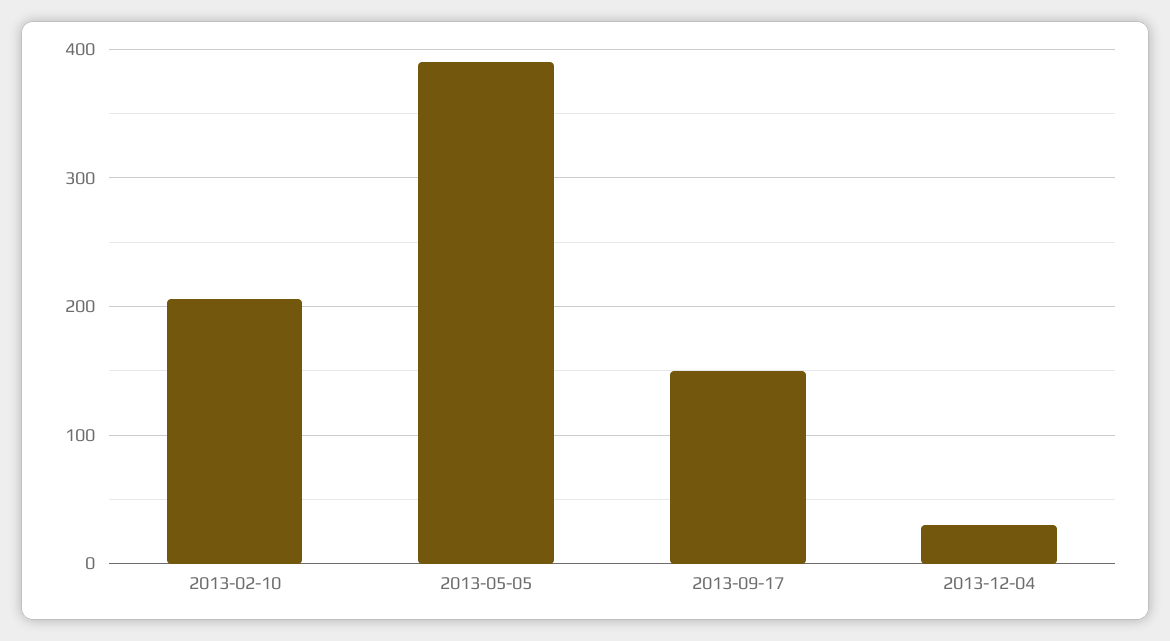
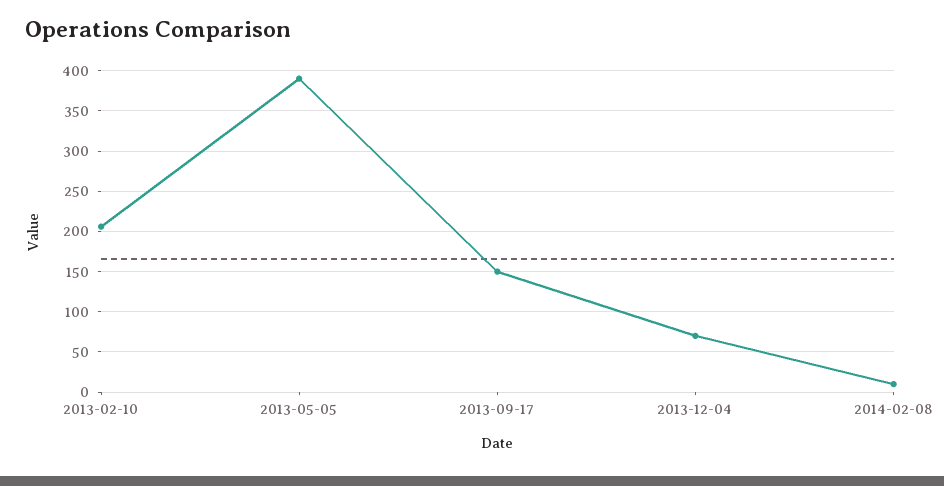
2013-12-04: 30 -> 70
2014-02-08: none -> 10

